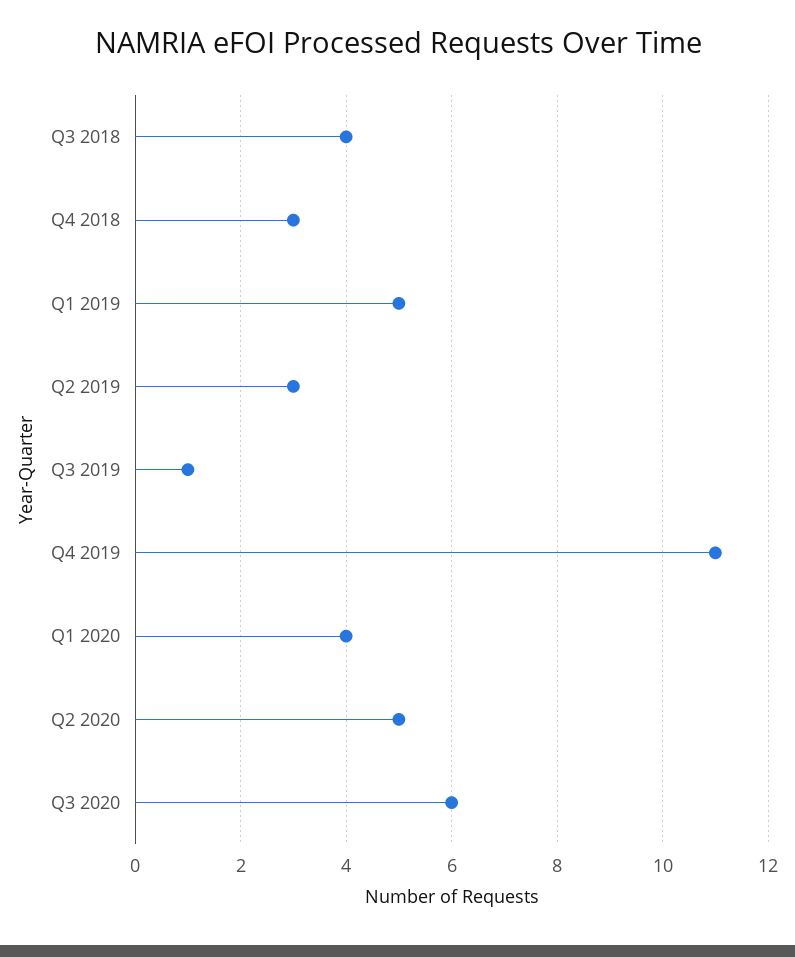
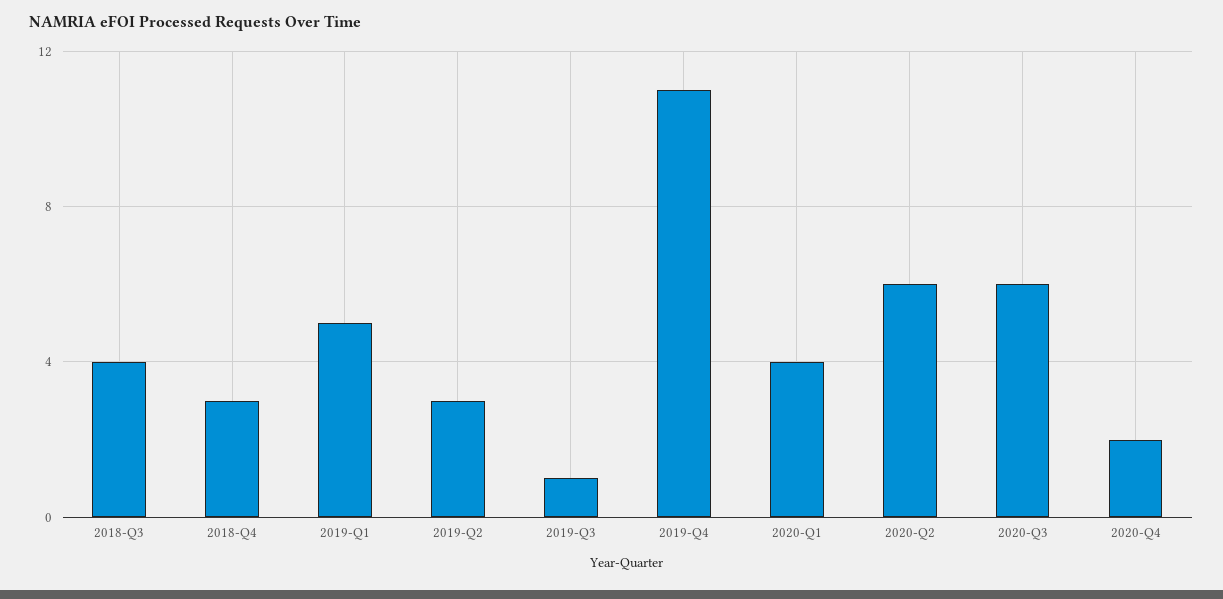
Q2 2020: 5 -> 6
2020-Q4: none -> 2

